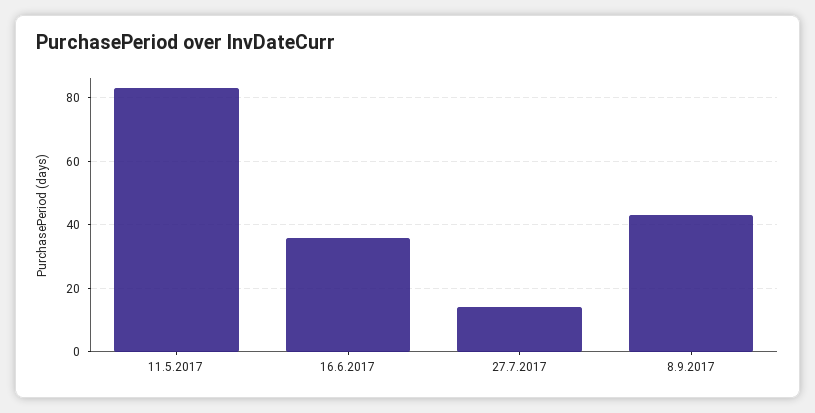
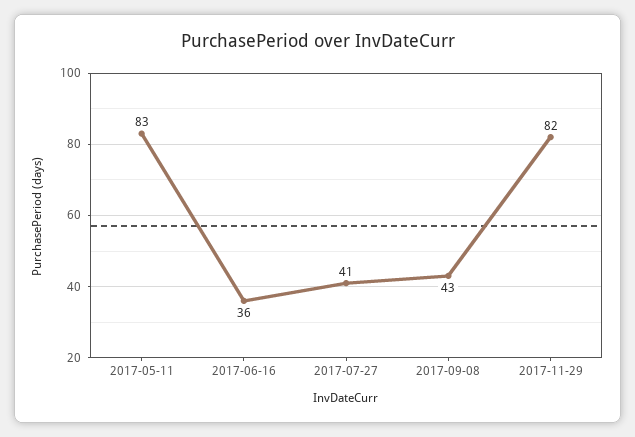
27.7.2017: 15 -> 41
2017-11-29: none -> 82

